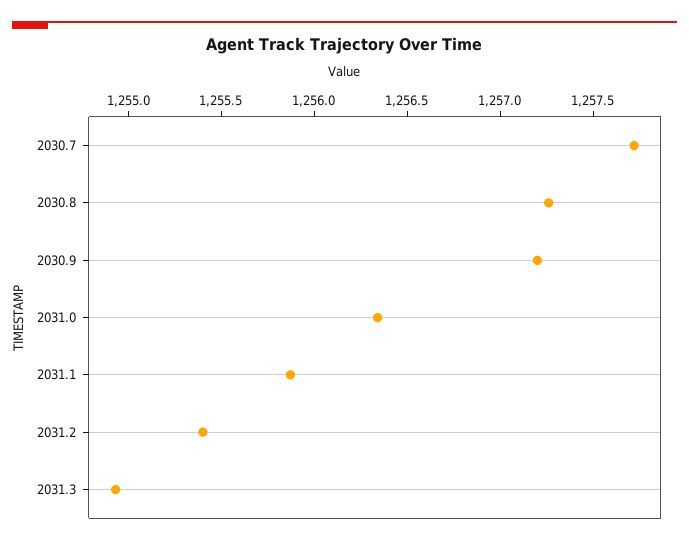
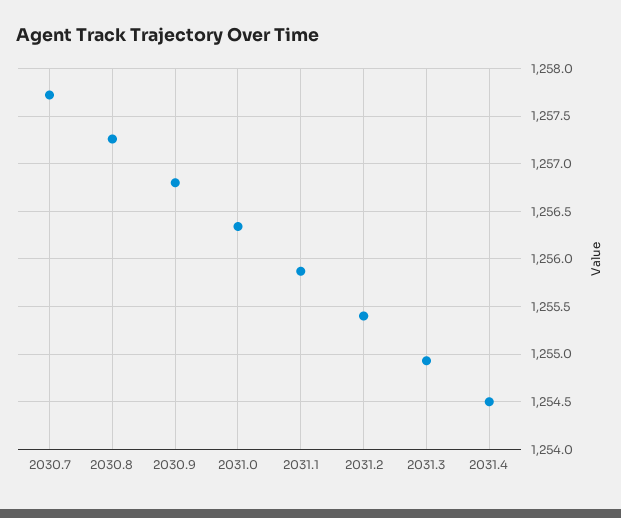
2030.9: 1257.2 -> 1256.8
2031.4: none -> 1254.5

